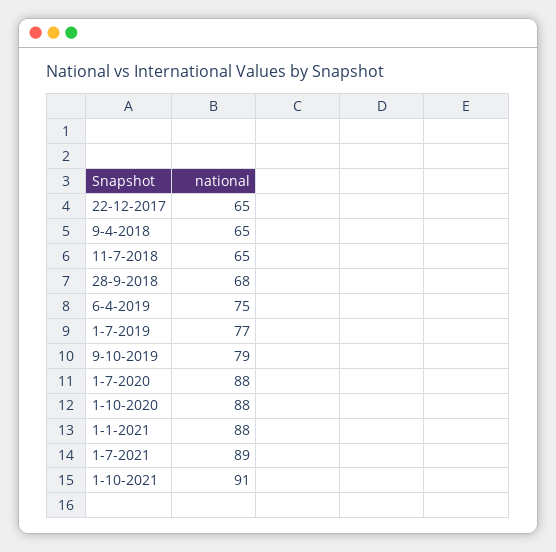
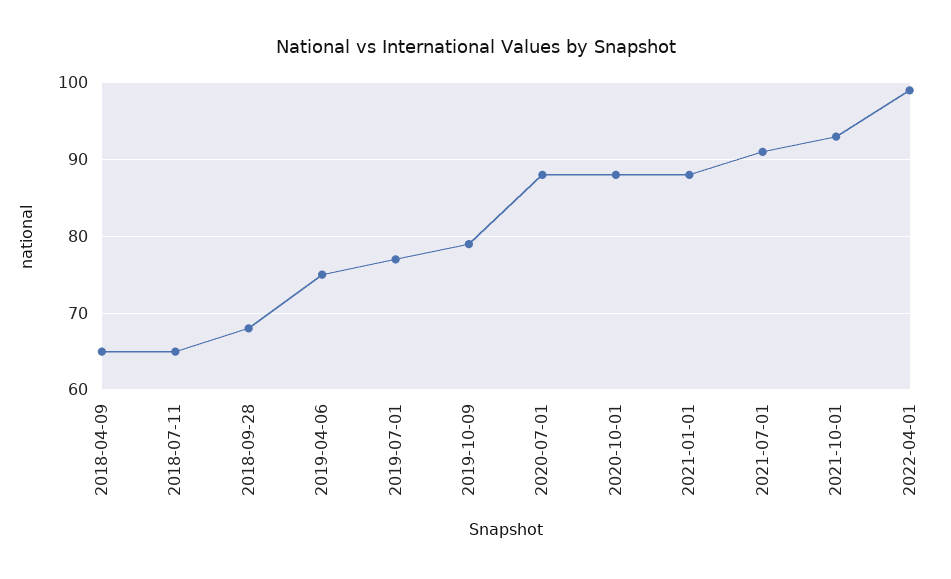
22-12-2017: 65 -> none
1-7-2021: 89 -> 91
1-10-2021: 91 -> 93
2022-04-01: none -> 99

